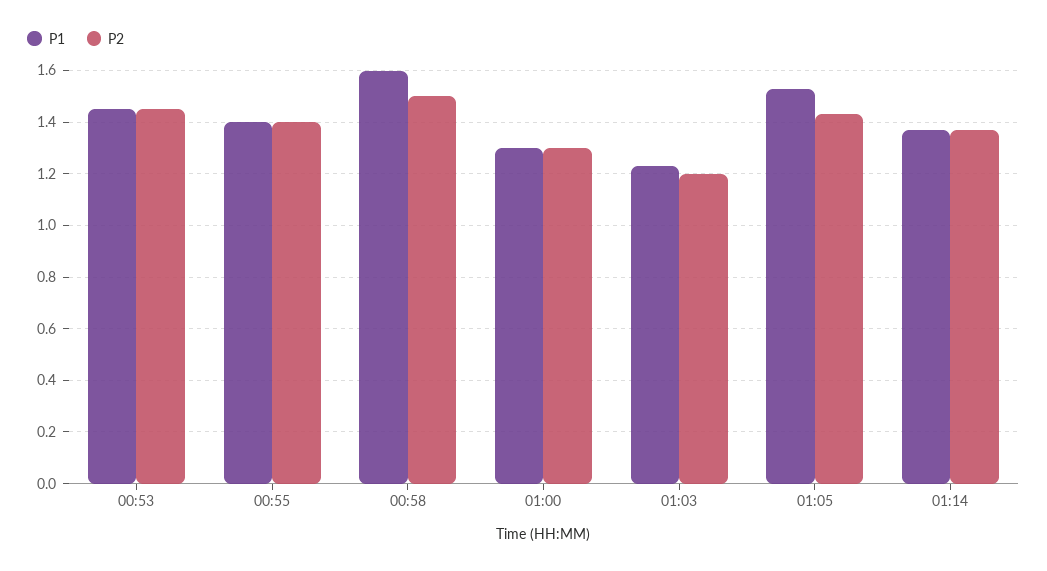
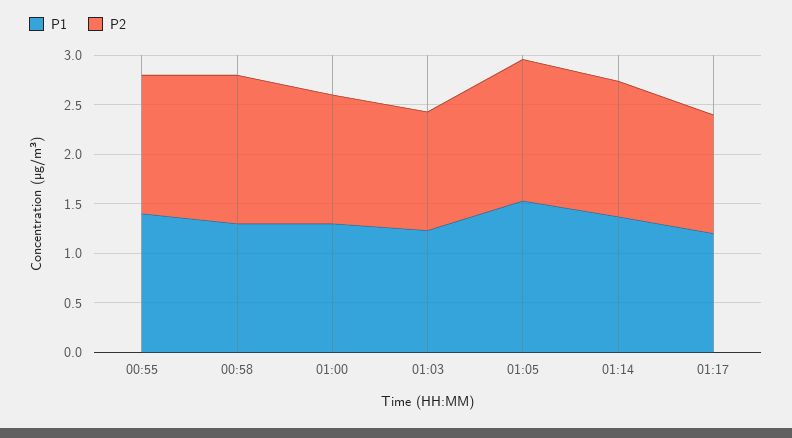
P1, 00:53: 1.45 -> none
P2, 00:53: 1.45 -> none
P1, 00:58: 1.6 -> 1.3
P1, 01:17: none -> 1.2
P2, 01:17: none -> 1.2

